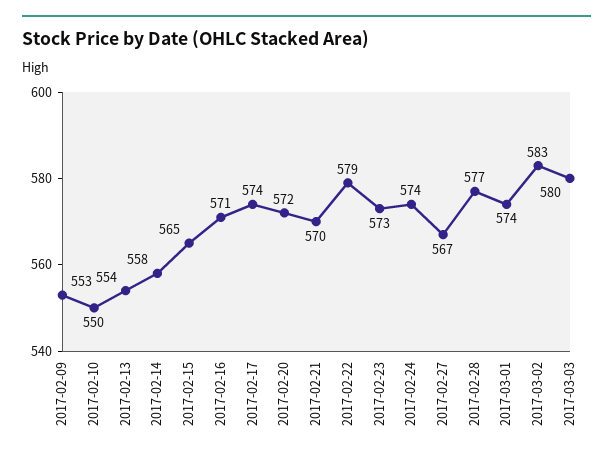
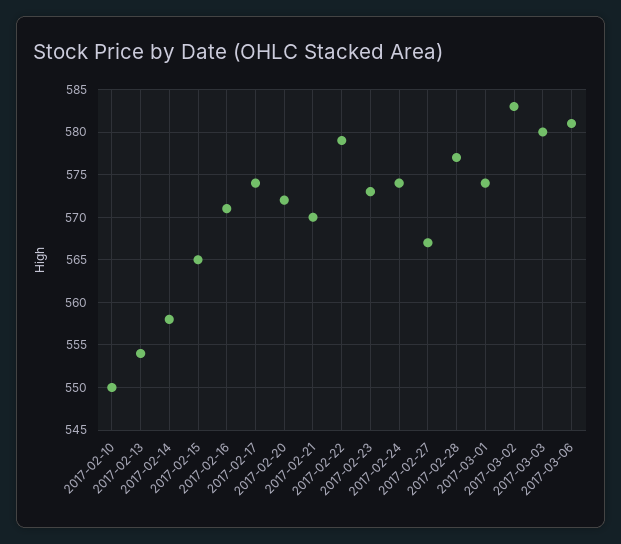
2017-02-09: 553 -> none
2017-03-06: none -> 581

